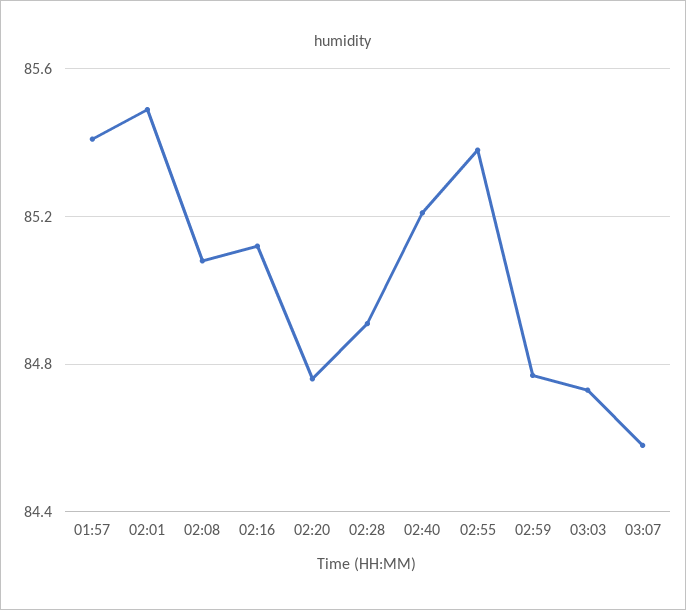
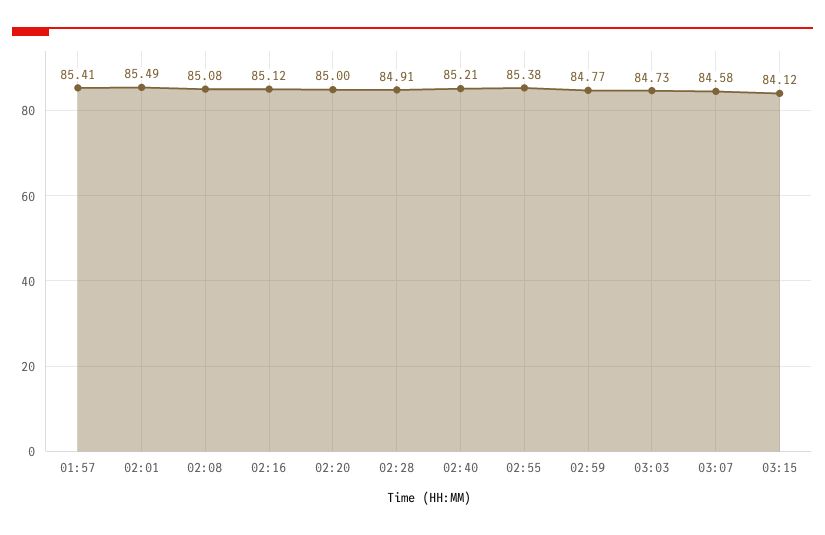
02:20: 84.75 -> 85
03:15: none -> 84.12

